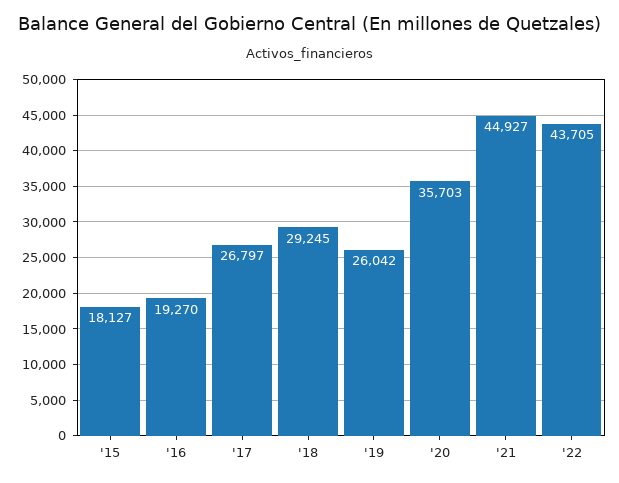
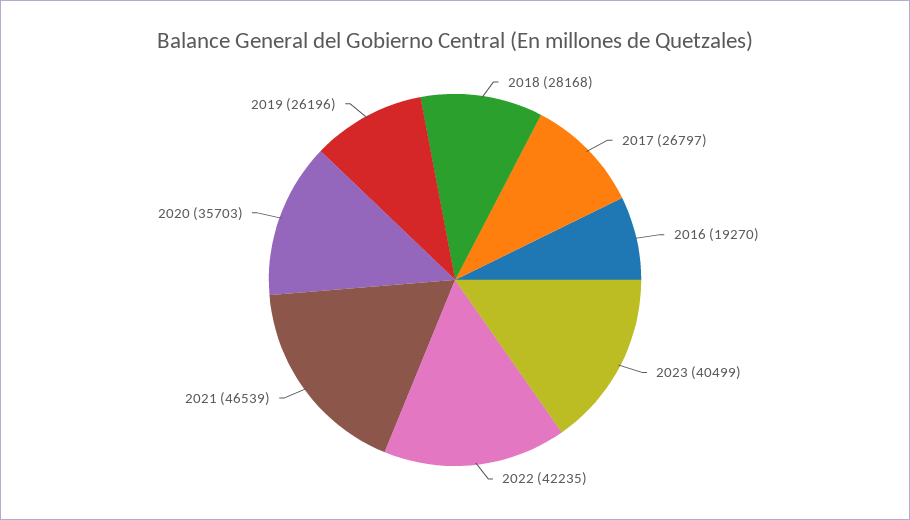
'15: 18127 -> none
'18: 29245 -> 28168
'19: 26042 -> 26196
'21: 44927 -> 46539
'22: 43705 -> 42235
2023: none -> 40499

